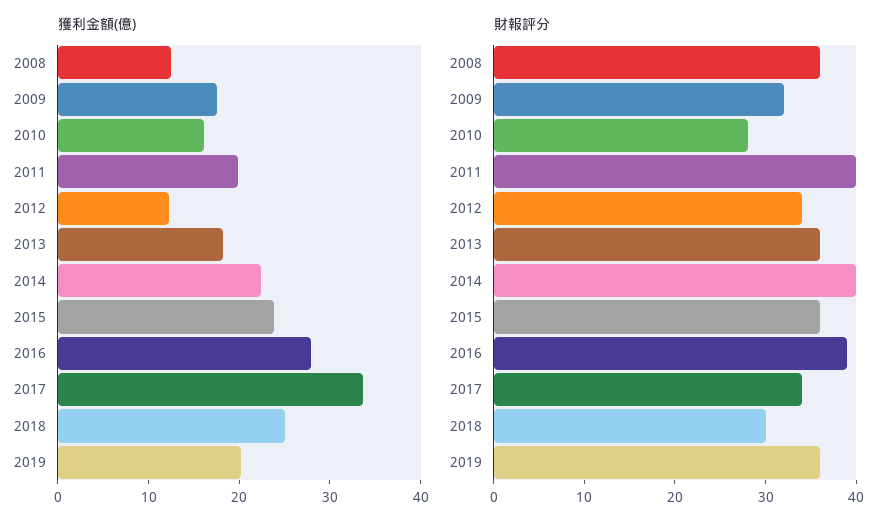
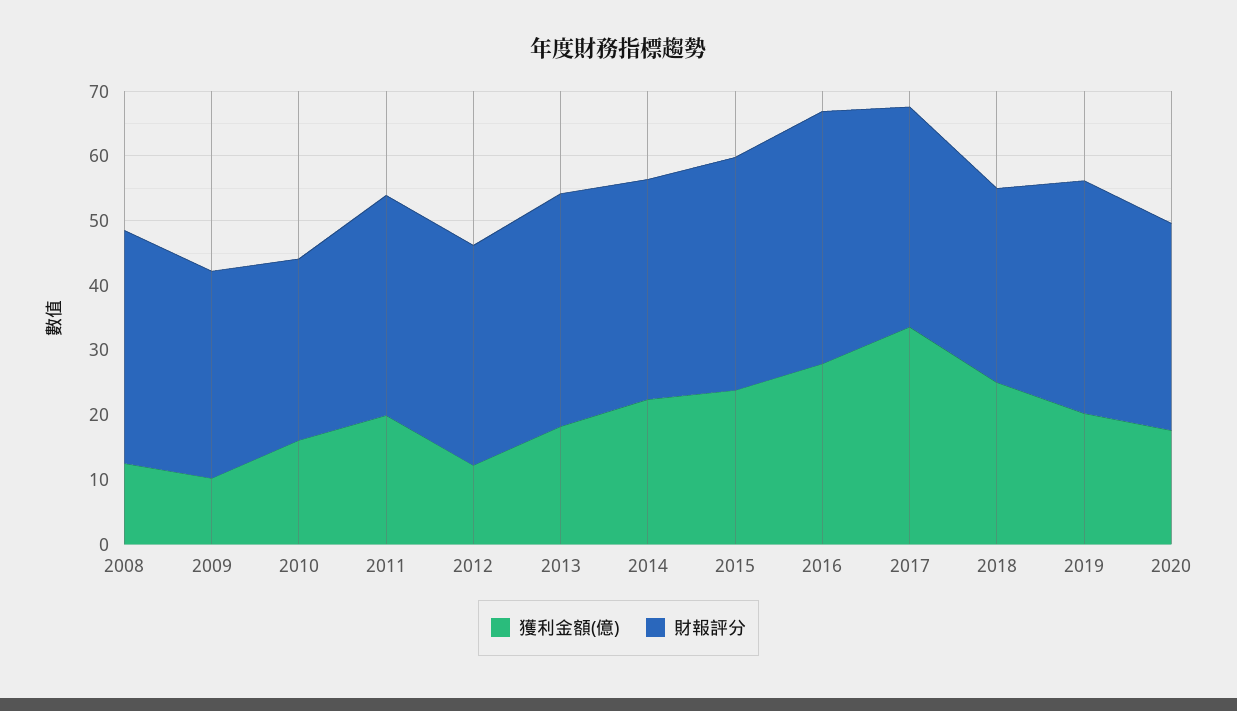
獲利金額(億), 2009: 18 -> 10
財報評分, 2011: 40 -> 34
財報評分, 2014: 40 -> 34
獲利金額(億), 2020: none -> 18
財報評分, 2020: none -> 32

